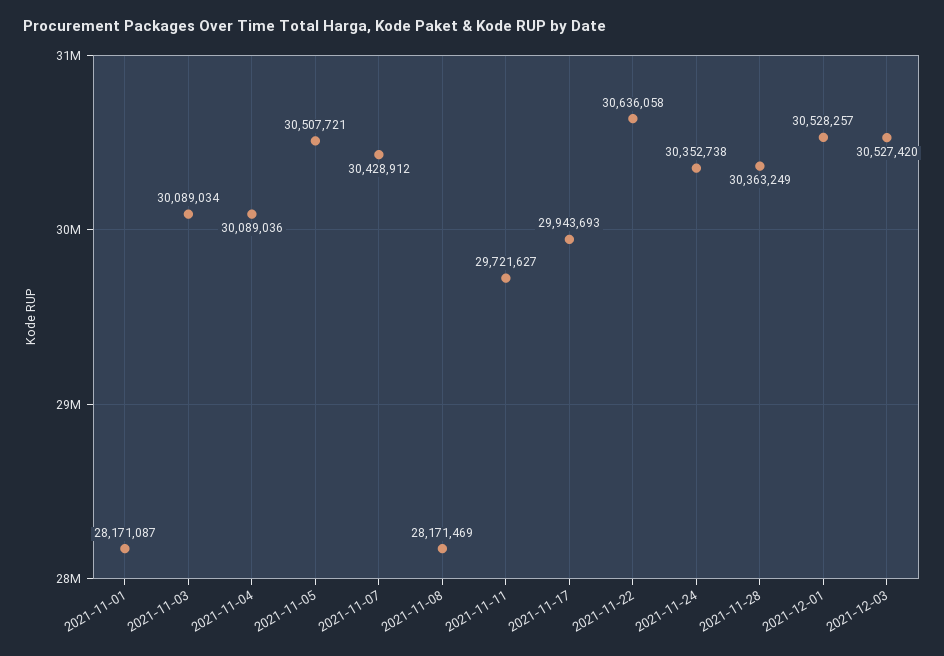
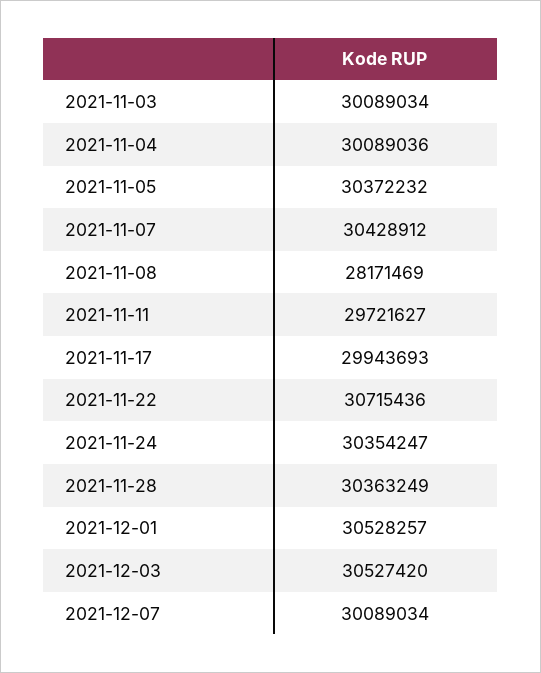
2021-11-01: 28171087 -> none
2021-11-05: 30507721 -> 30372232
2021-11-22: 30636058 -> 30715436
2021-11-24: 30352738 -> 30354247
2021-12-07: none -> 30089034

